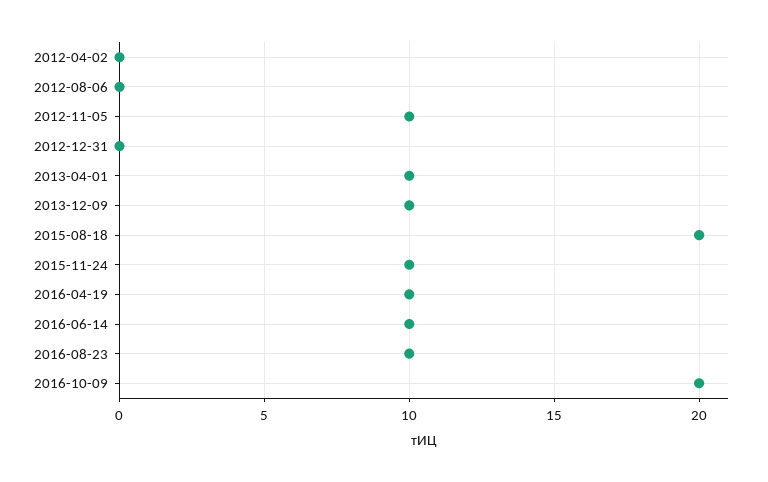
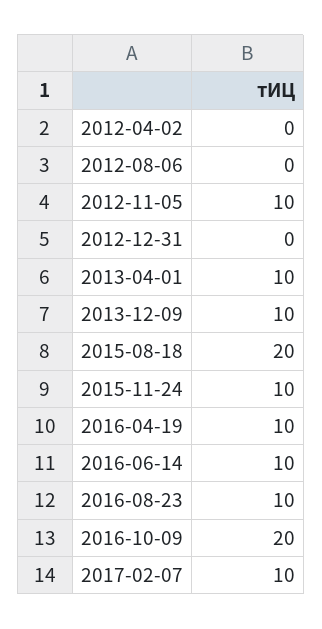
2017-02-07: none -> 10

